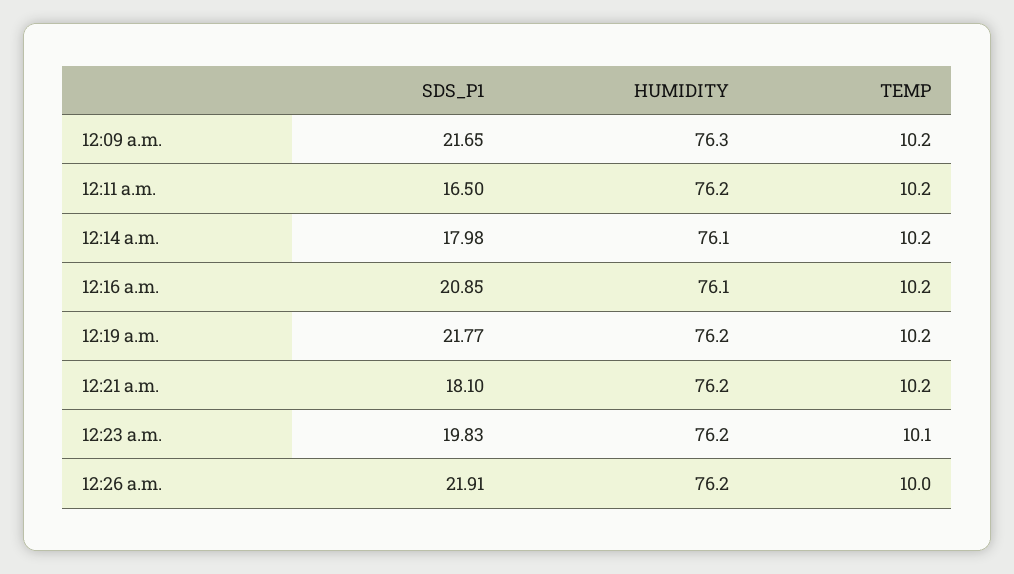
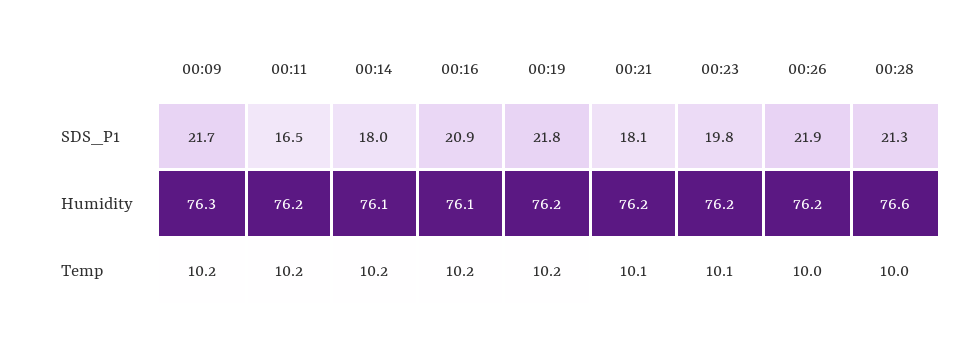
TEMP, 12:21 a.m.: 10.2 -> 10.1
SDS_P1, 00:28: none -> 21.3
HUMIDITY, 00:28: none -> 76.6
TEMP, 00:28: none -> 10

